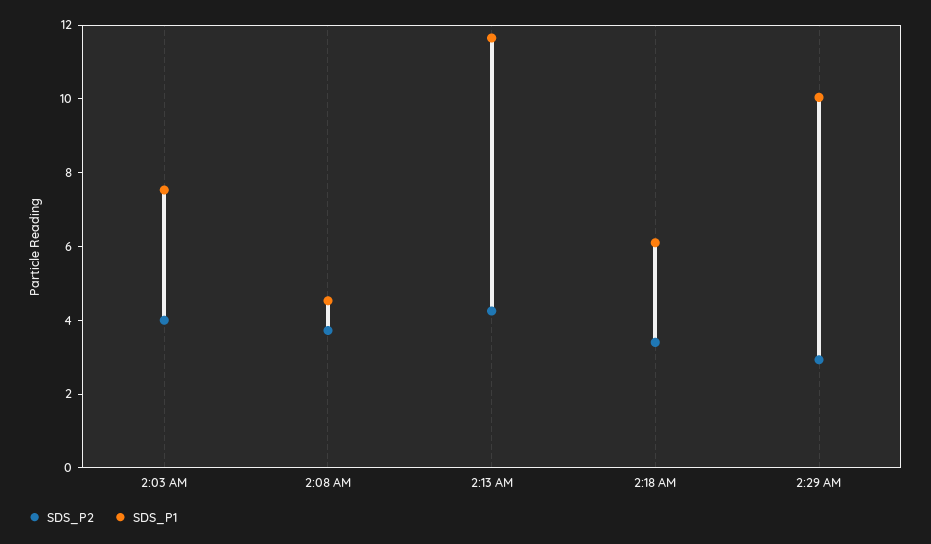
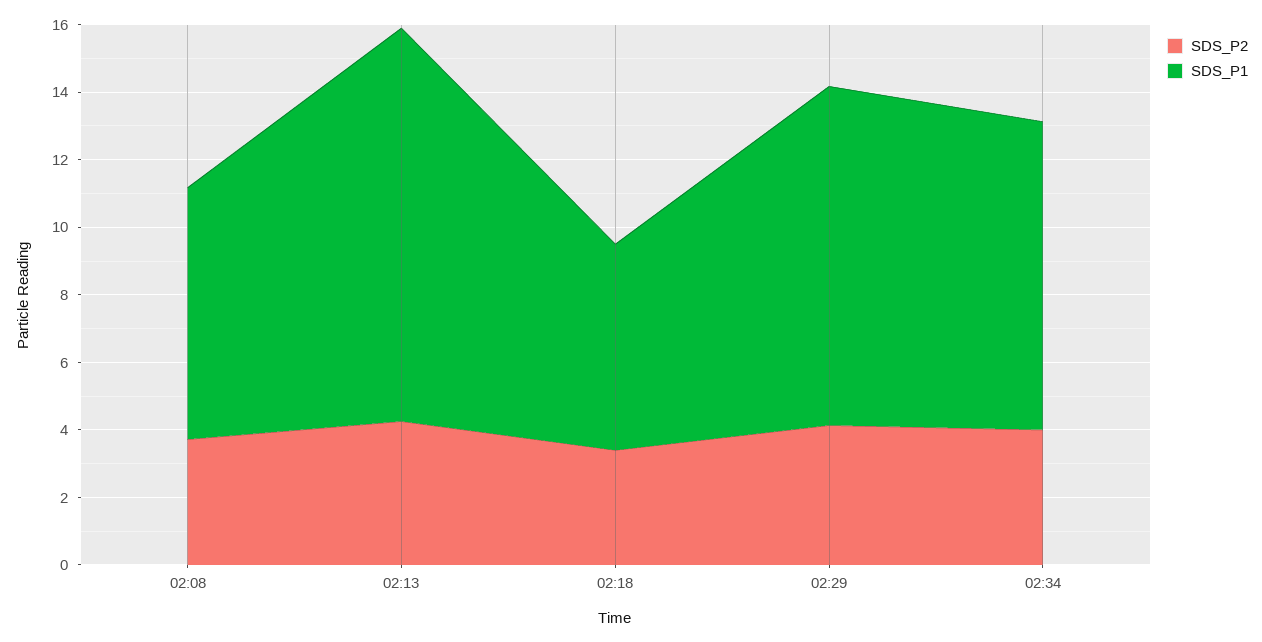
SDS_P2, 2:03 AM: 4 -> none
SDS_P1, 2:03 AM: 7.5 -> none
SDS_P1, 2:08 AM: 4.5 -> 7.5
SDS_P2, 2:29 AM: 3 -> 4
SDS_P2, 02:34: none -> 4
SDS_P1, 02:34: none -> 9

